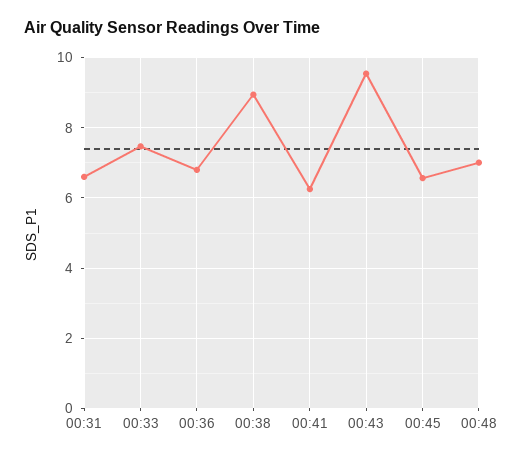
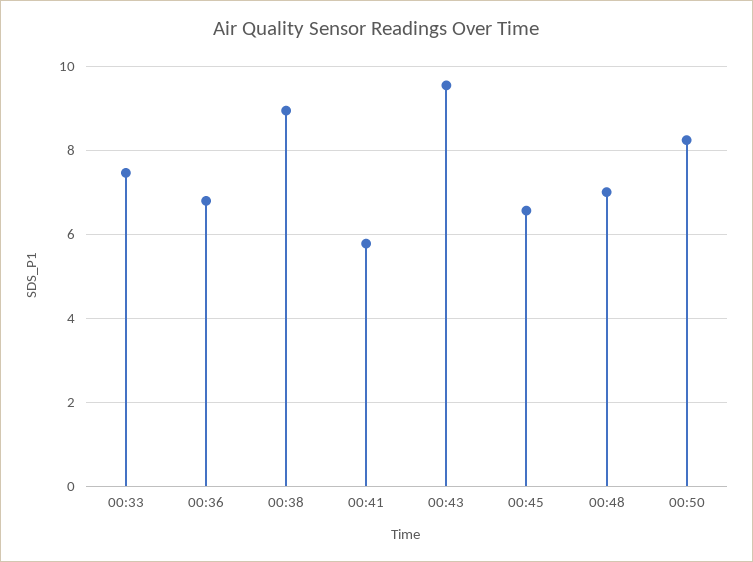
00:31: 6.6 -> none
00:41: 6.2 -> 5.8
00:50: none -> 8.2

